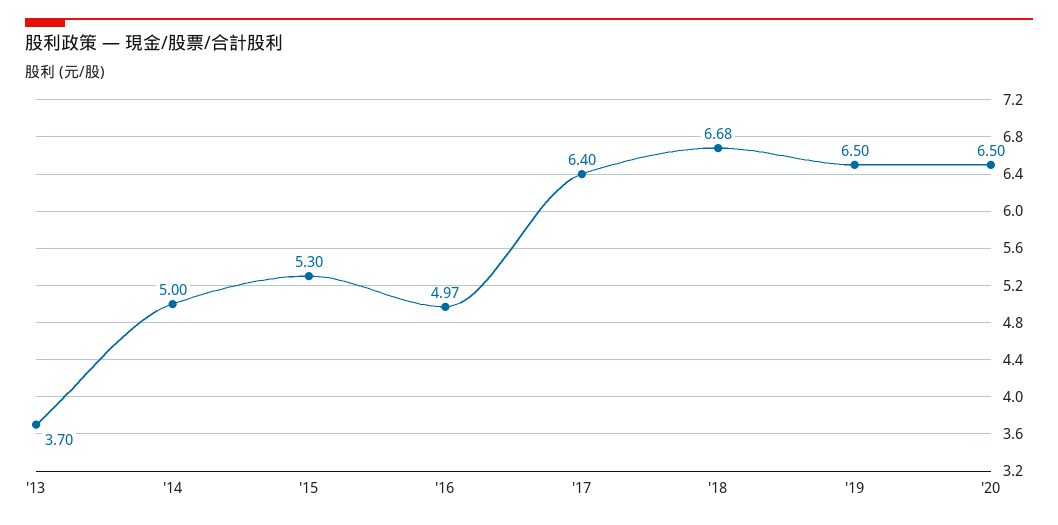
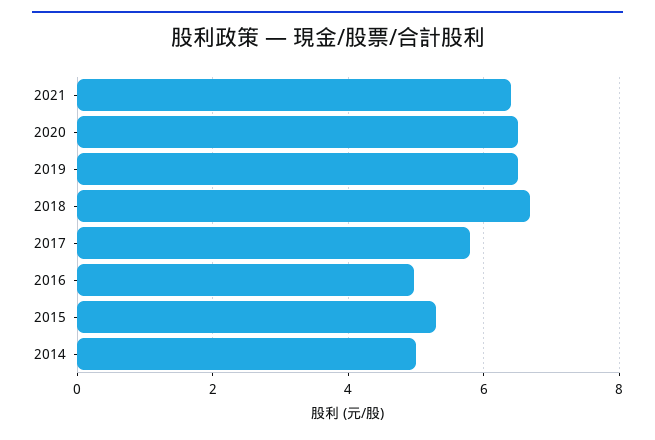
'13: 3.7 -> none
'17: 6.4 -> 5.8
2021: none -> 6.4

